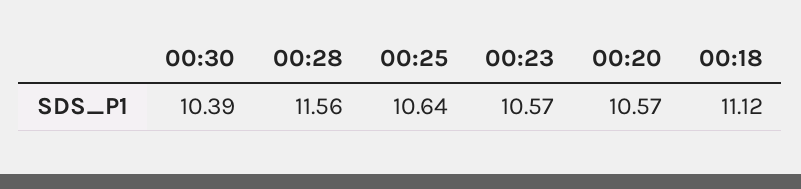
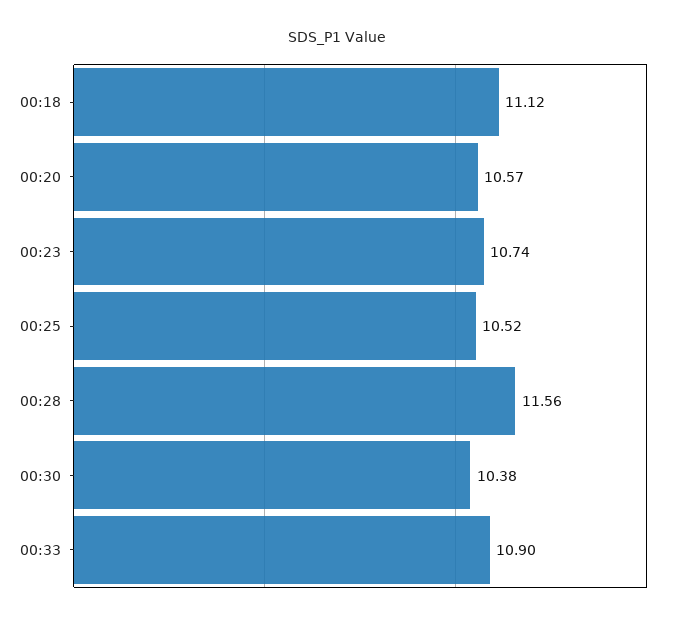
00:30: 10.39 -> 10.38
00:25: 10.64 -> 10.52
00:23: 10.57 -> 10.74
00:33: none -> 10.9

